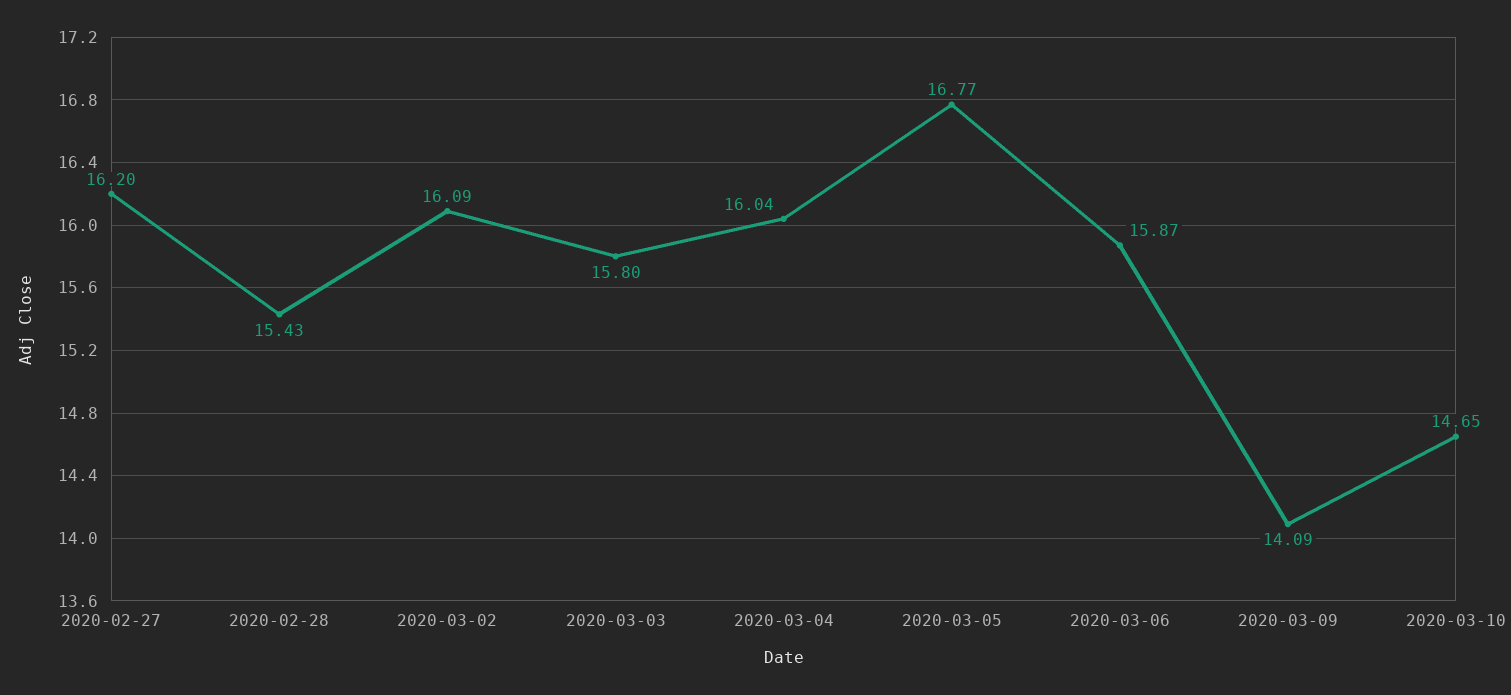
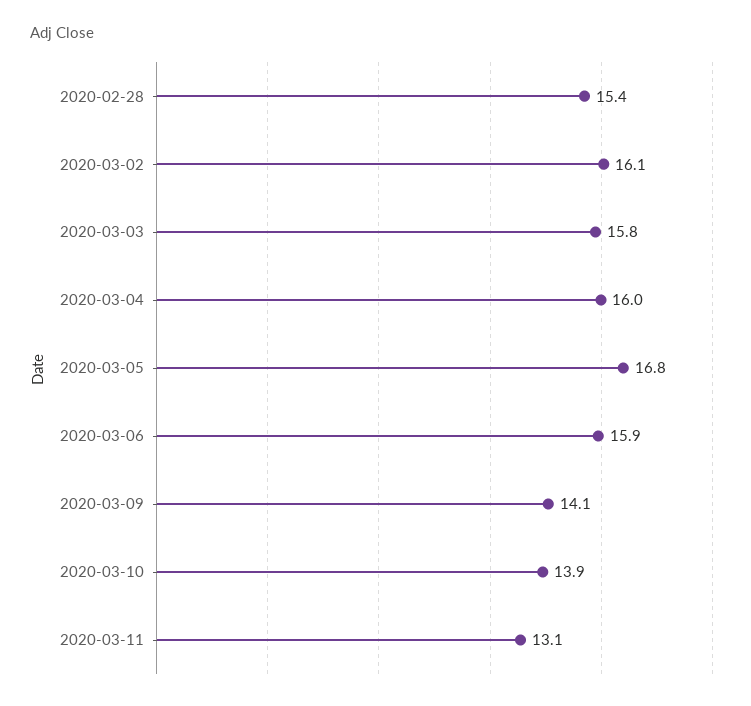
2020-02-27: 16.2 -> none
2020-03-10: 14.65 -> 13.9
2020-03-11: none -> 13.1

